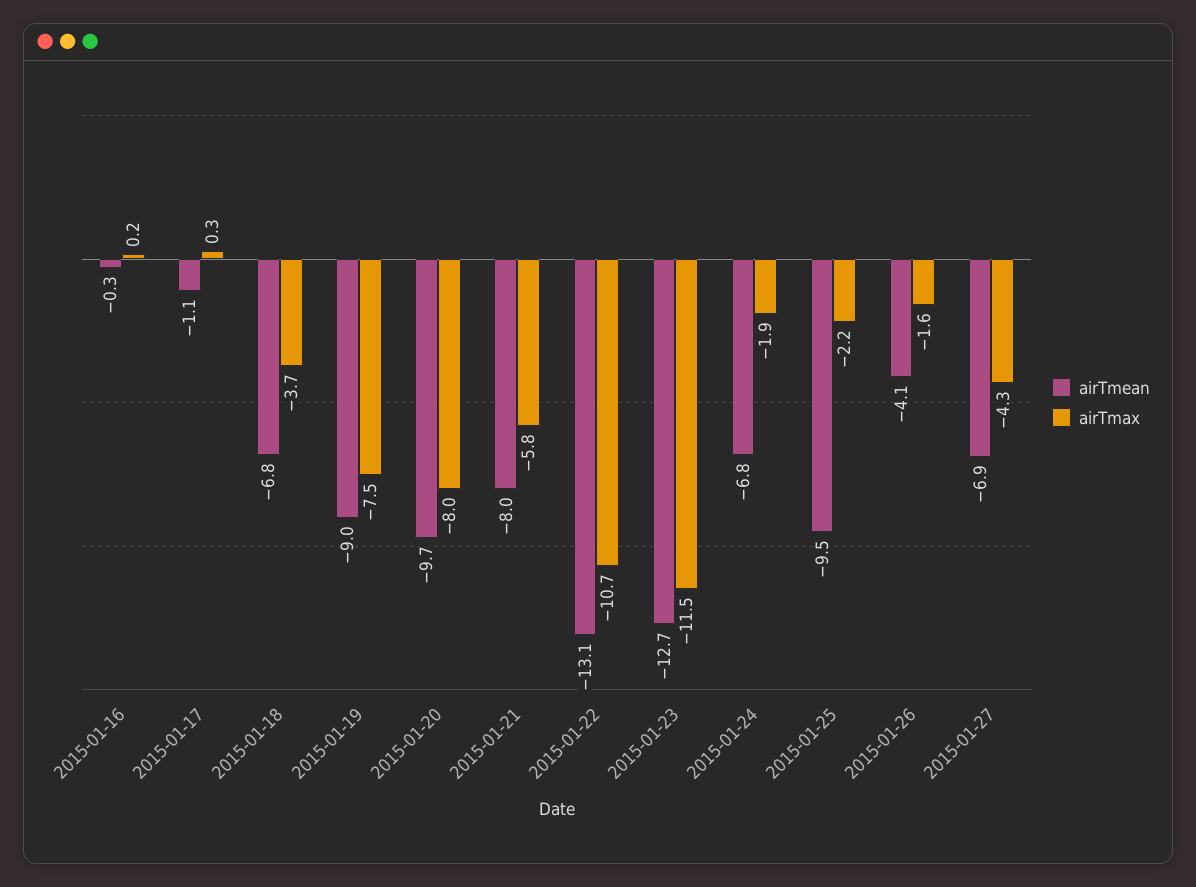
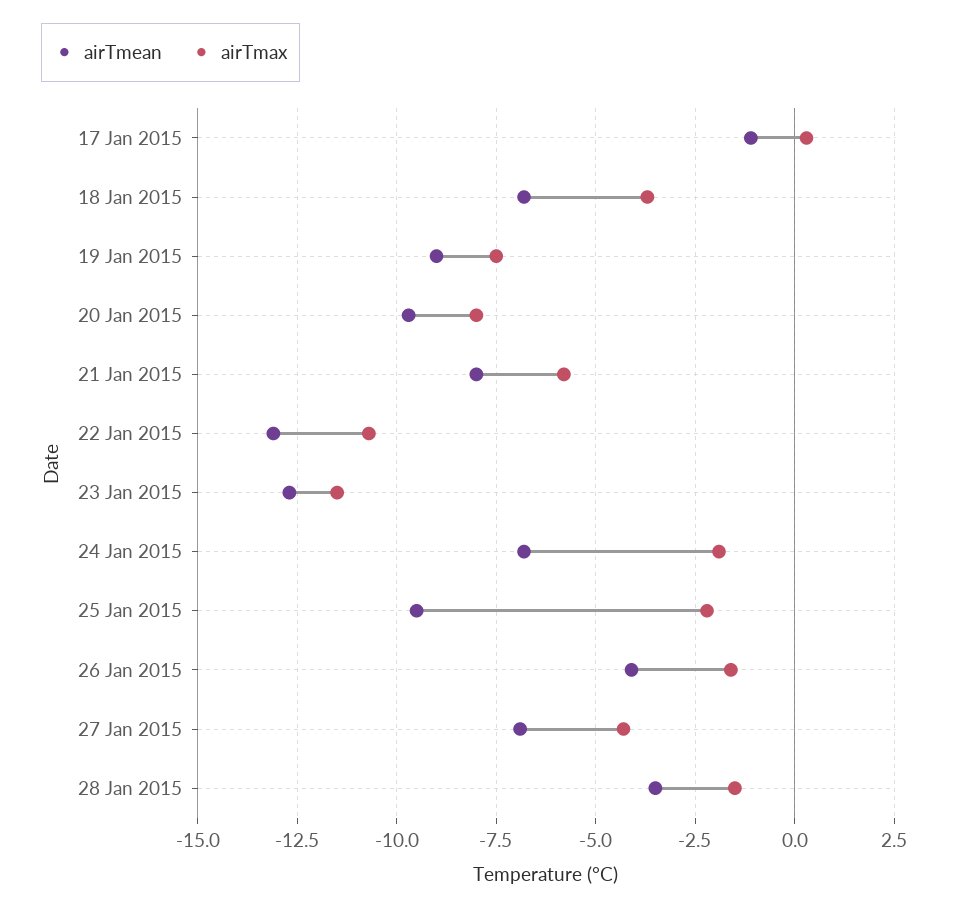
airTmean, 2015-01-16: -0.3 -> none
airTmax, 2015-01-16: 0.2 -> none
airTmean, 28 Jan 2015: none -> -3.5
airTmax, 28 Jan 2015: none -> -1.5

